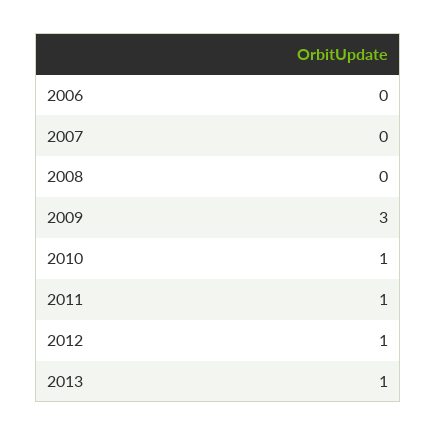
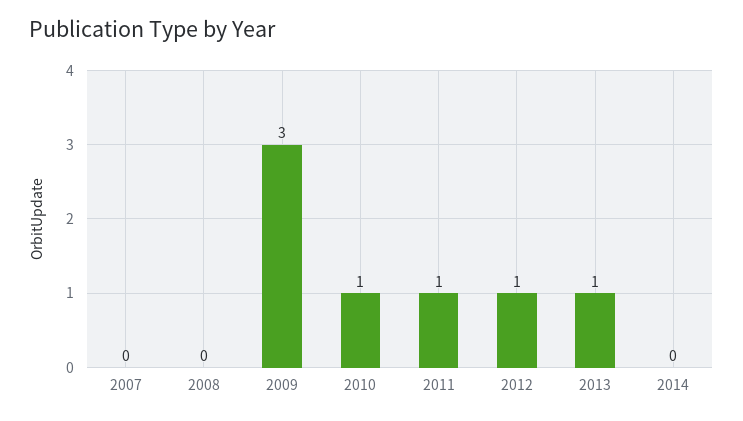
2006: 0 -> none
2014: none -> 0

